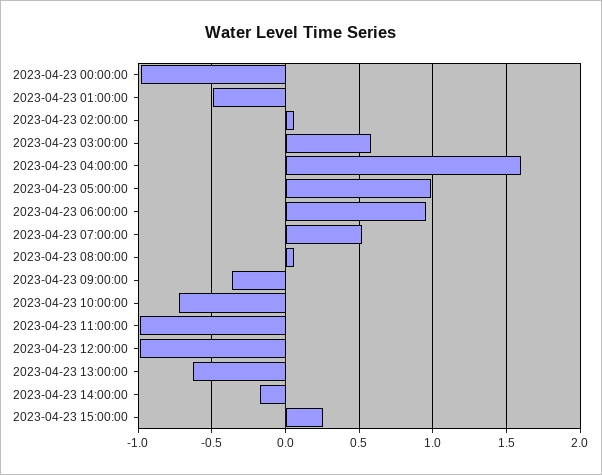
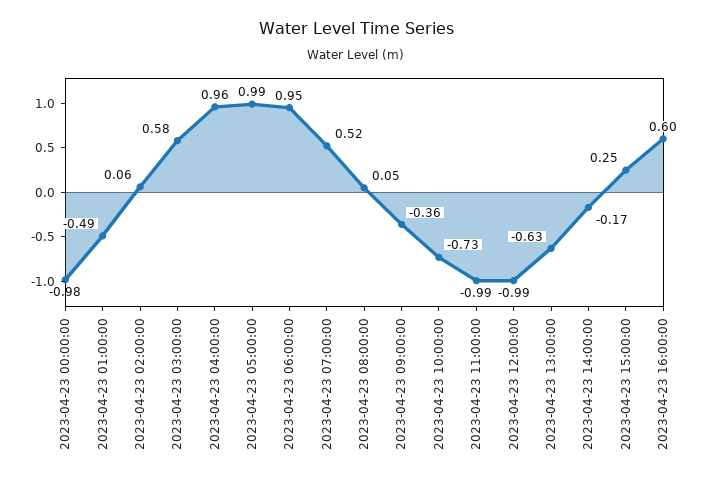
2023-04-23 04:00:00: 1.6 -> 0.96
2023-04-23 16:00:00: none -> 0.6

